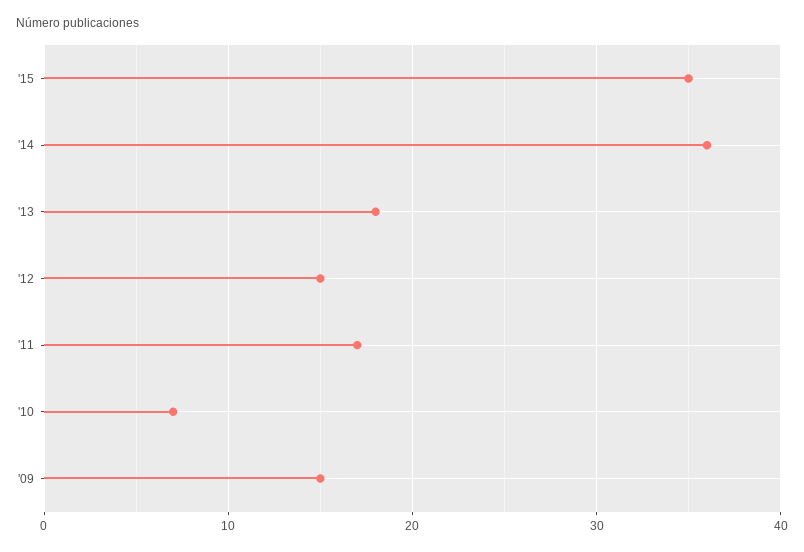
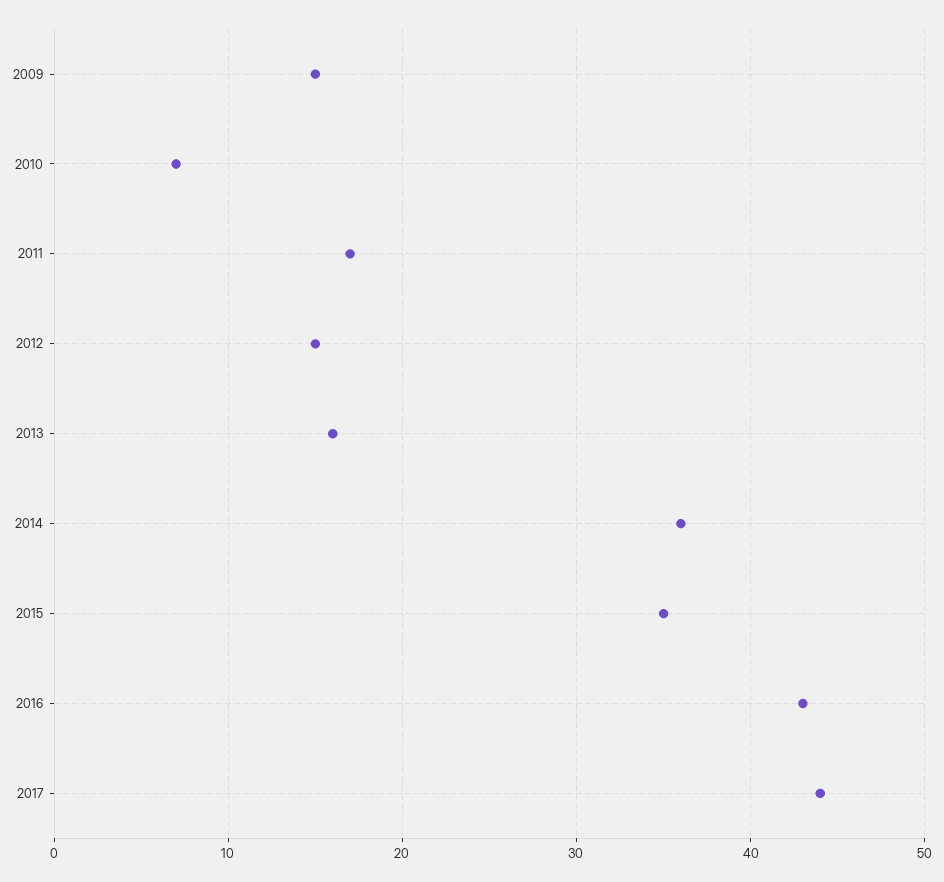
'13: 18 -> 16
2016: none -> 43
2017: none -> 44

